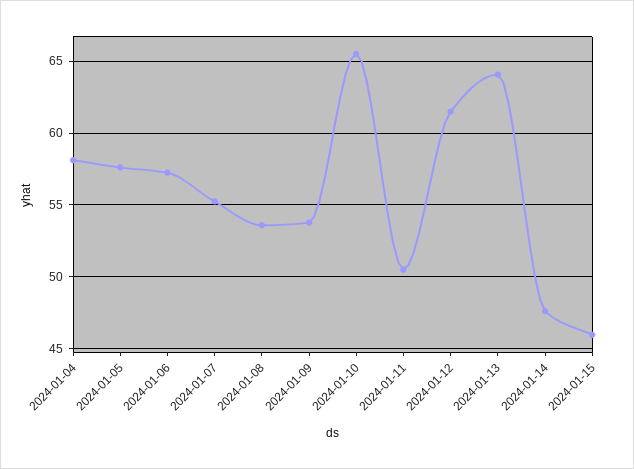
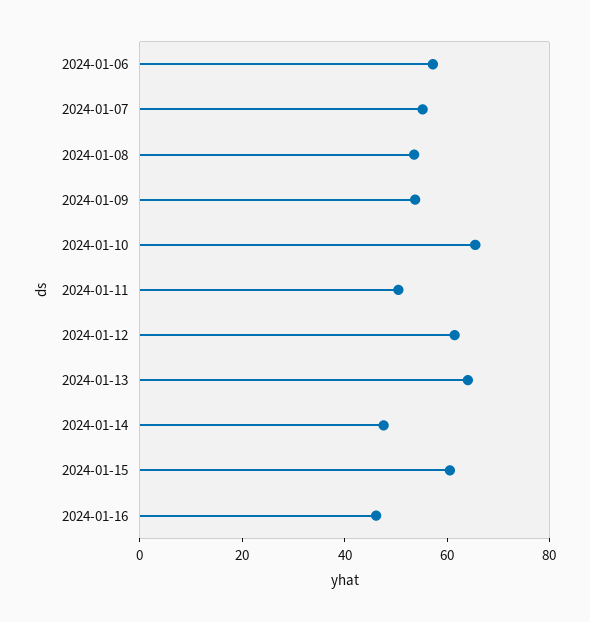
2024-01-04: 58 -> none
2024-01-05: 57.5 -> none
2024-01-15: 46 -> 60
2024-01-16: none -> 45

